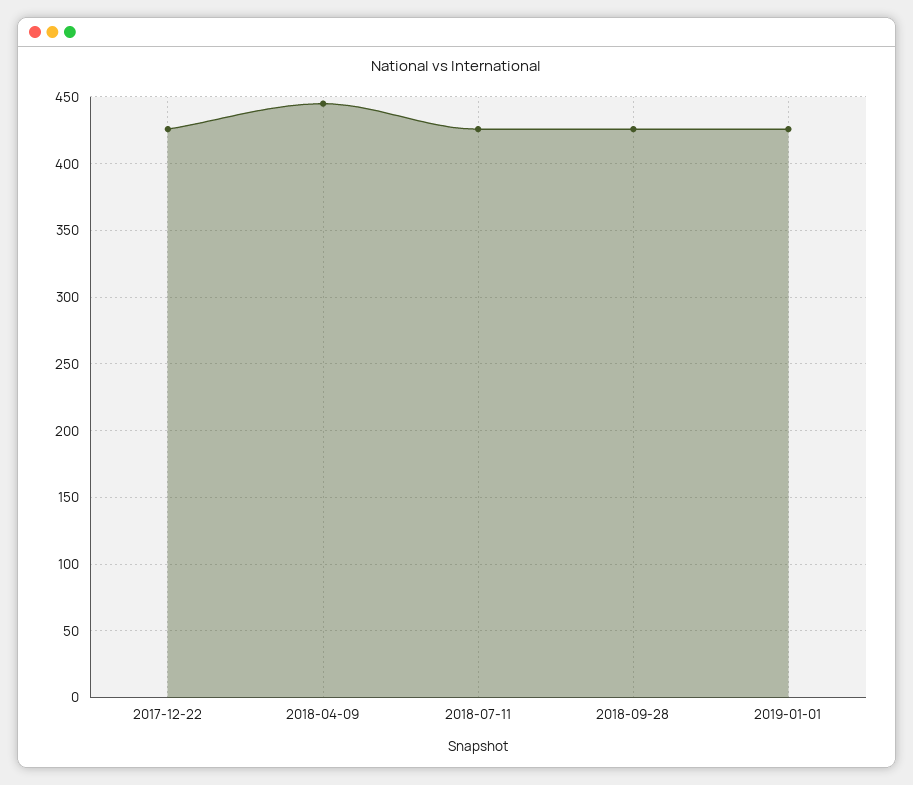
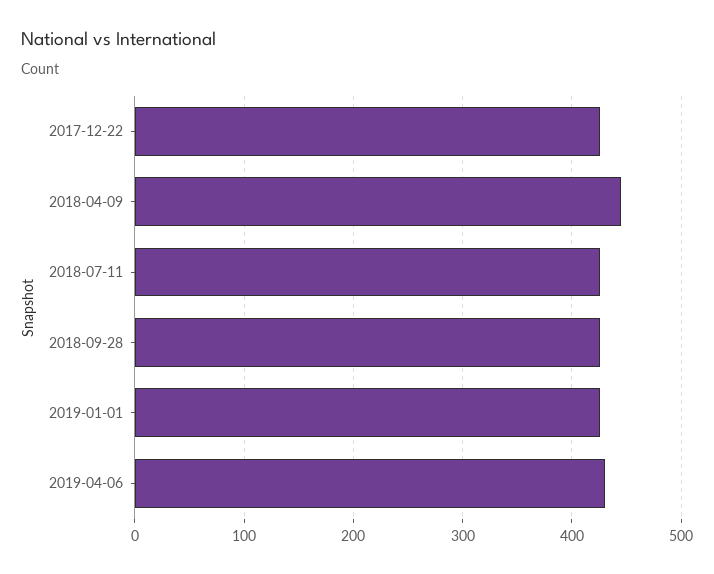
2019-04-06: none -> 430

